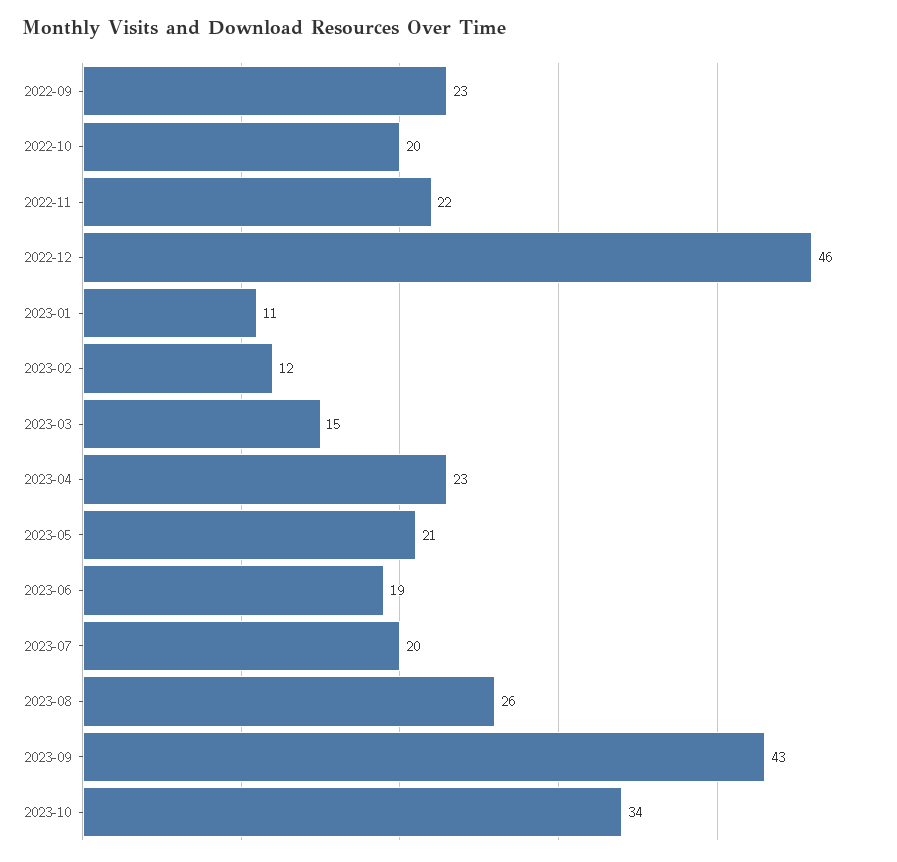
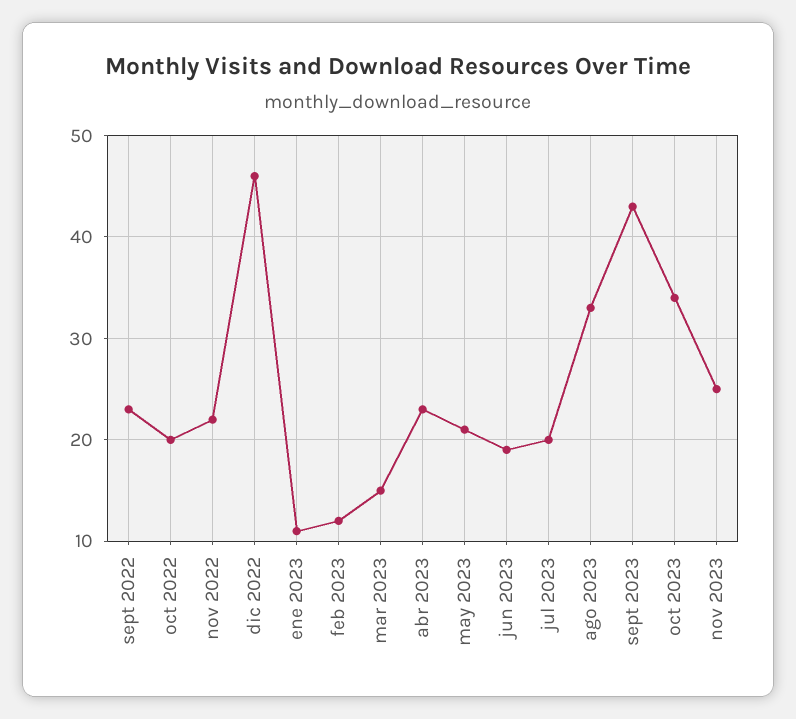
2023-08: 26 -> 33
nov 2023: none -> 25

